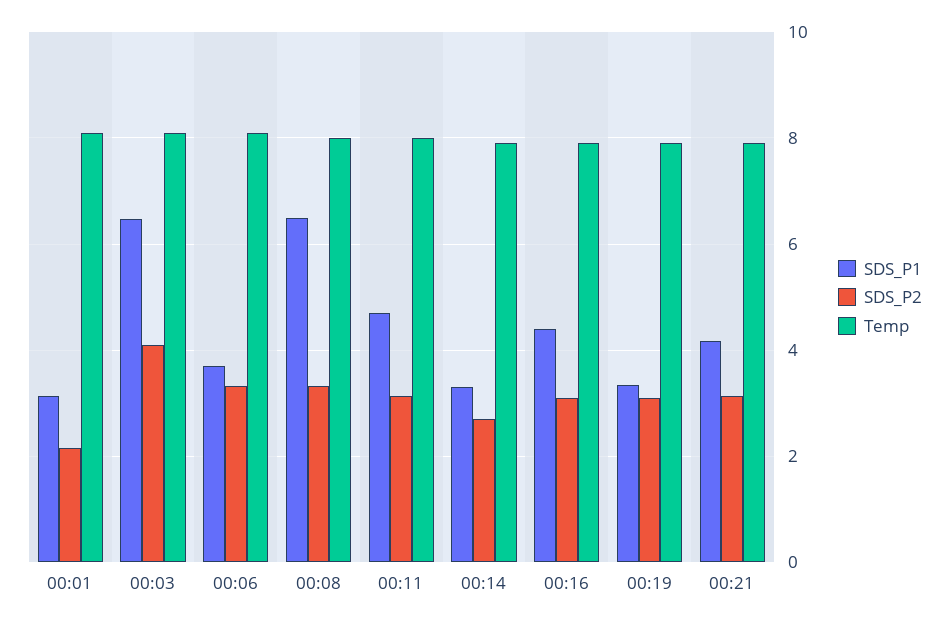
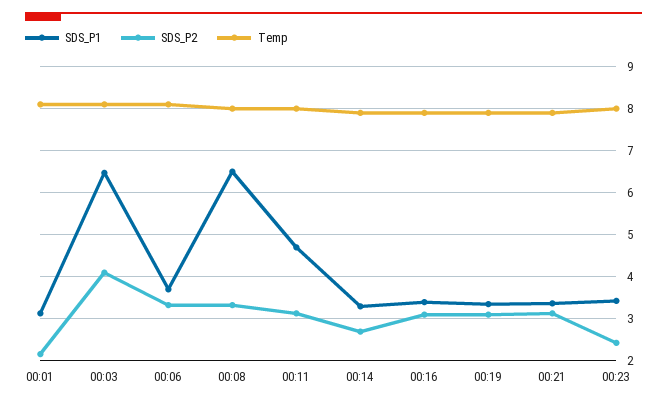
SDS_P1, 00:16: 4.4 -> 3.4
SDS_P1, 00:21: 4.2 -> 3.4
SDS_P1, 00:23: none -> 3.4
SDS_P2, 00:23: none -> 2.4
Temp, 00:23: none -> 8

